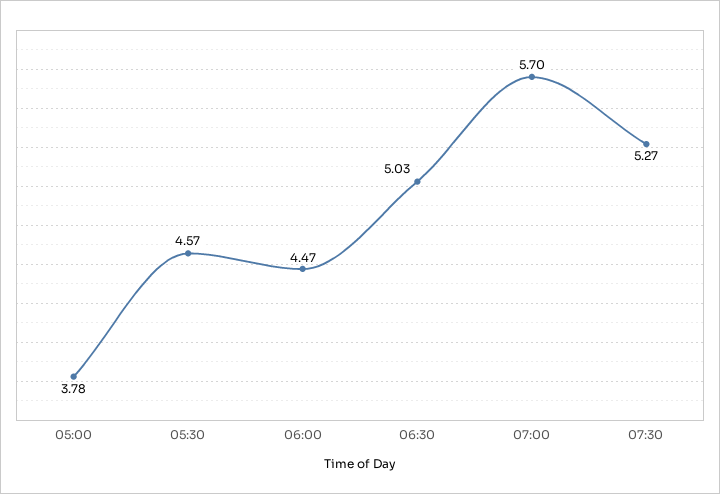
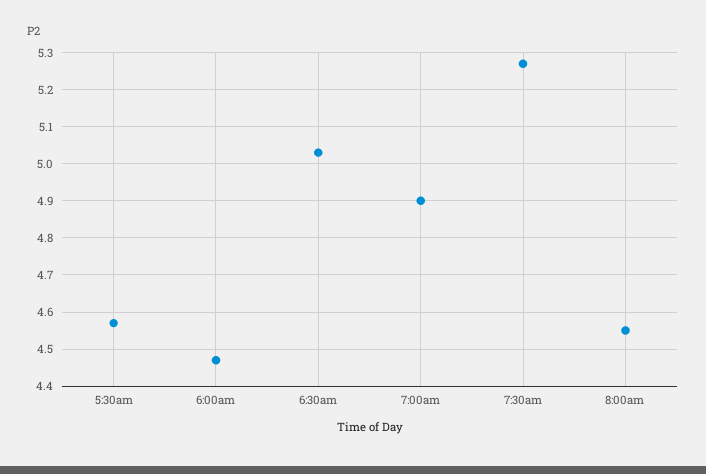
05:00: 3.78 -> none
07:00: 5.7 -> 4.9
8:00am: none -> 4.55

